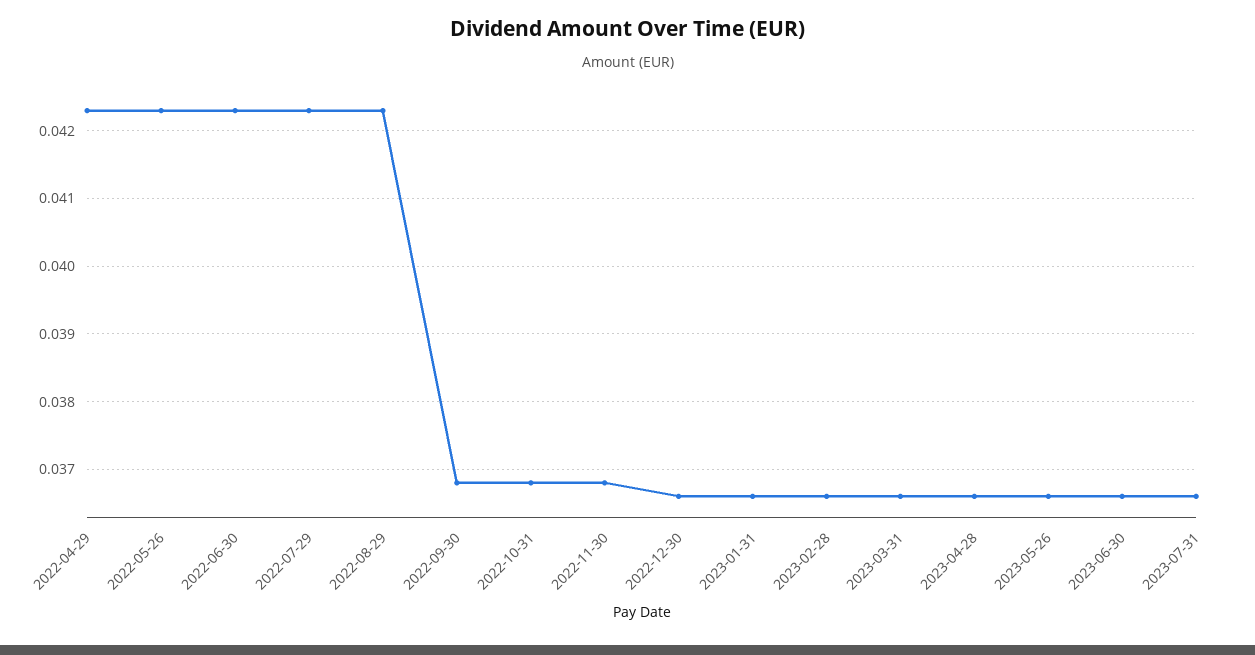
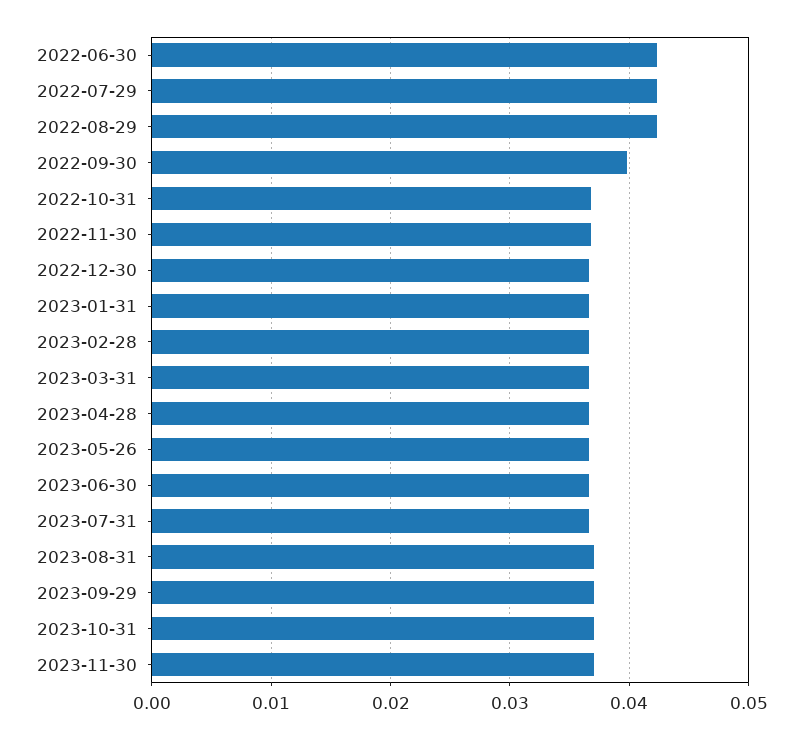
2022-04-29: 0.0423 -> none
2022-05-26: 0.0423 -> none
2022-09-30: 0.0368 -> 0.04
2023-08-31: none -> 0.037
2023-09-29: none -> 0.037
2023-10-31: none -> 0.037
2023-11-30: none -> 0.037

